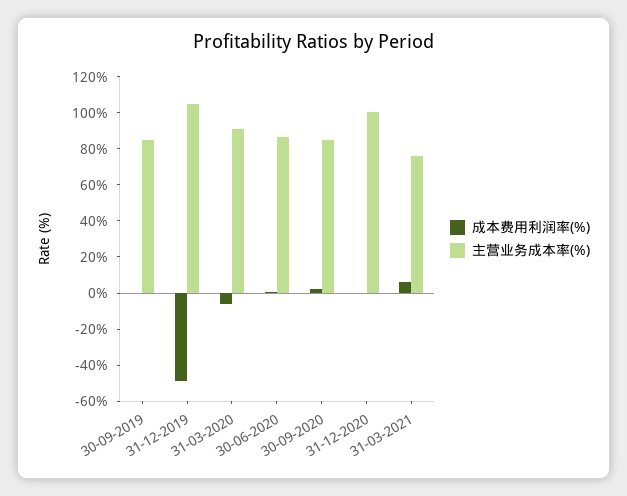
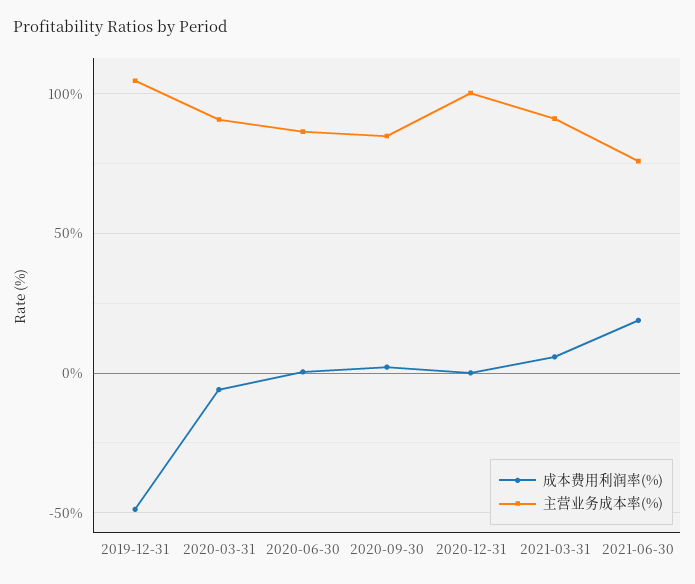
成本费用利润率(%), 30-09-2019: 0 -> none
主营业务成本率(%), 30-09-2019: 85 -> none
主营业务成本率(%), 31-03-2021: 75 -> 90
成本费用利润率(%), 2021-06-30: none -> 20
主营业务成本率(%), 2021-06-30: none -> 75

